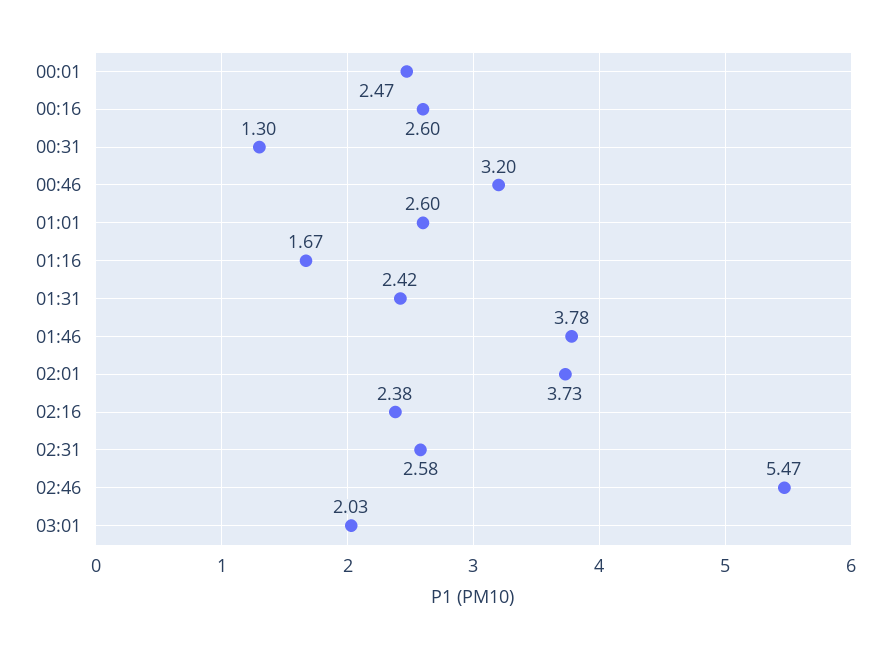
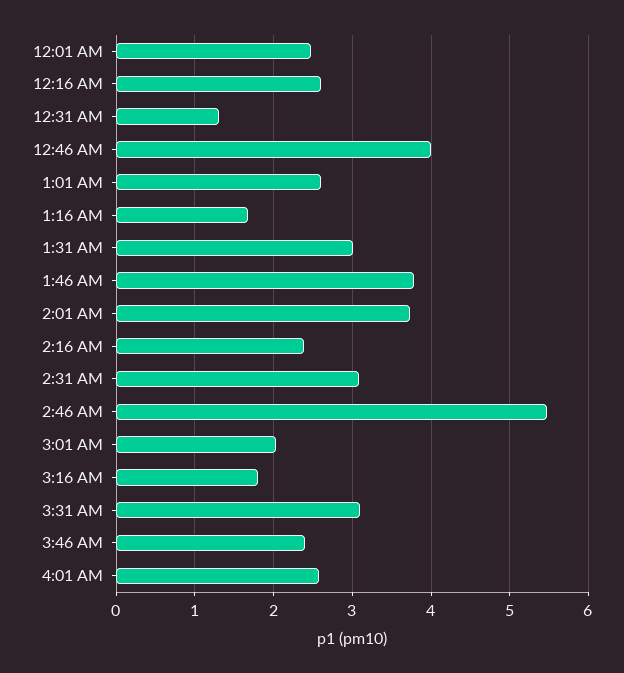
00:46: 3.2 -> 4
01:31: 2.42 -> 3
02:31: 2.58 -> 3.1
3:16 AM: none -> 1.8
3:31 AM: none -> 3.1
3:46 AM: none -> 2.4
4:01 AM: none -> 2.6

